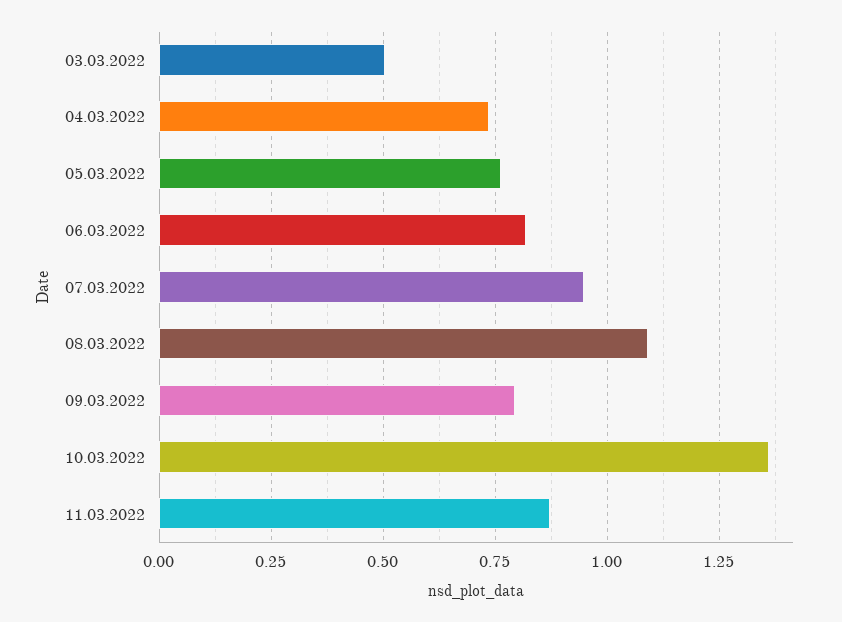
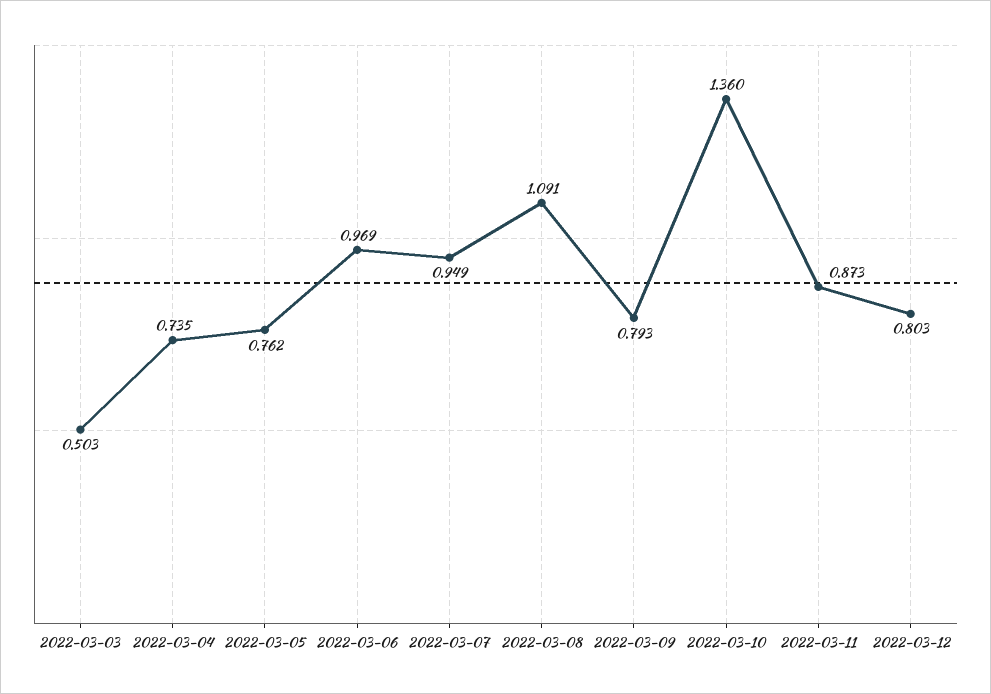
06.03.2022: 0.825 -> 0.969
2022-03-12: none -> 0.803

